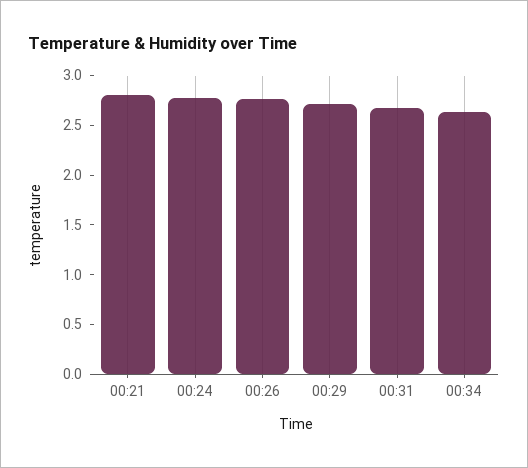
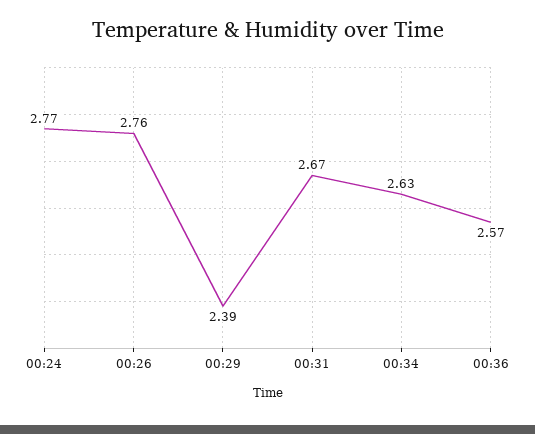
00:21: 2.8 -> none
00:29: 2.7 -> 2.39
00:36: none -> 2.57

